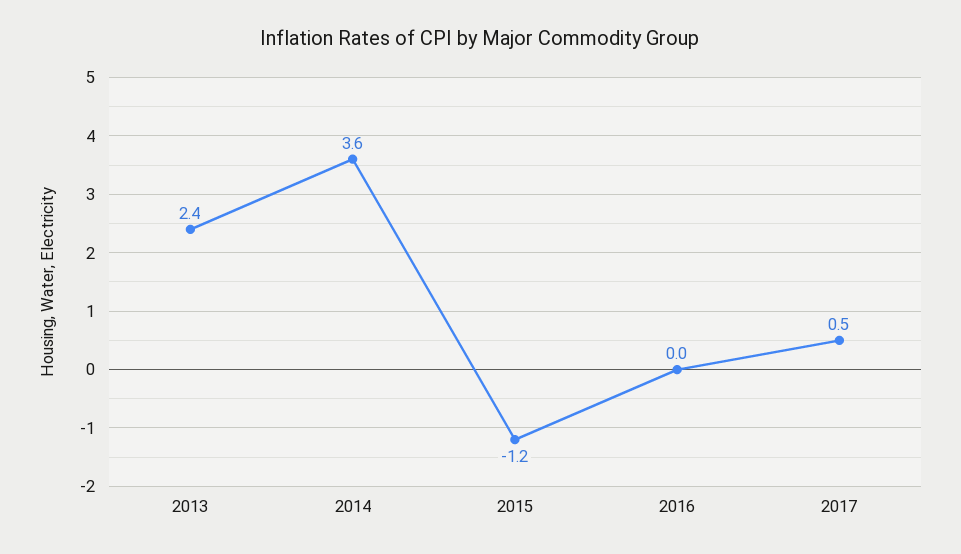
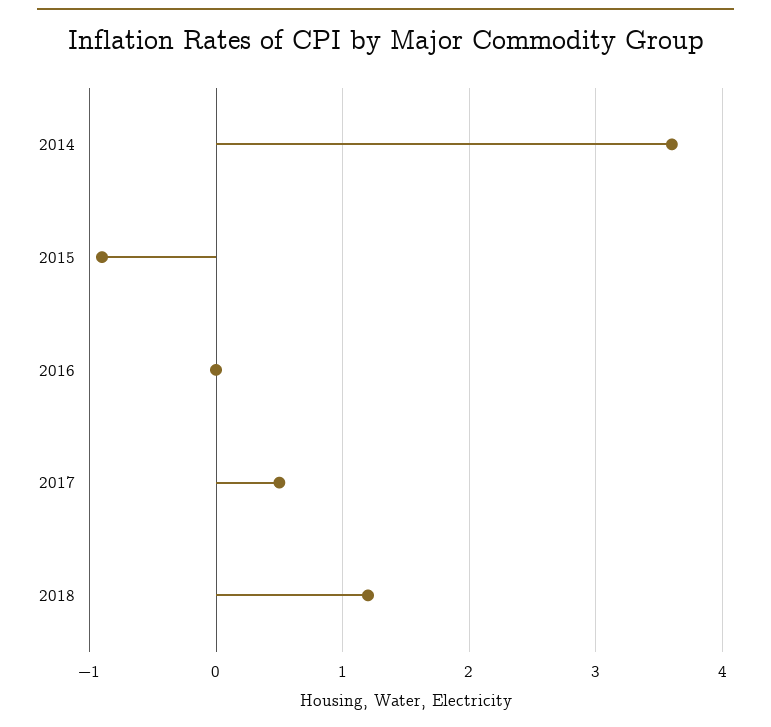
2013: 2.4 -> none
2015: -1.2 -> -0.9
2018: none -> 1.2

